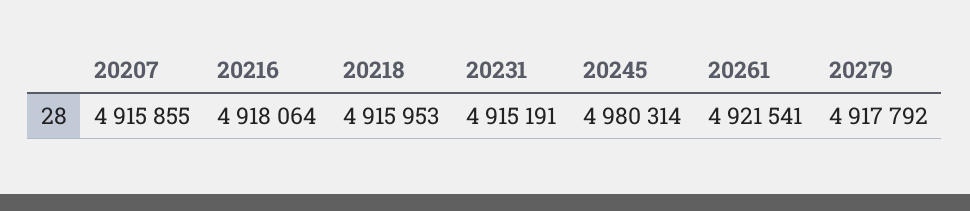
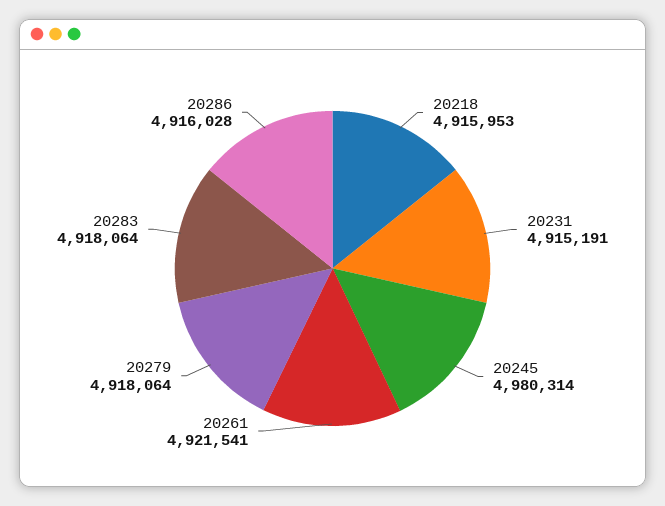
20207: 4915855 -> none
20216: 4918064 -> none
20279: 4917792 -> 4918064
20283: none -> 4918064
20286: none -> 4916028

